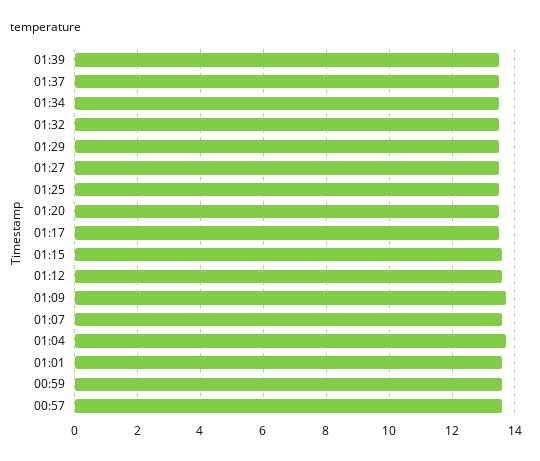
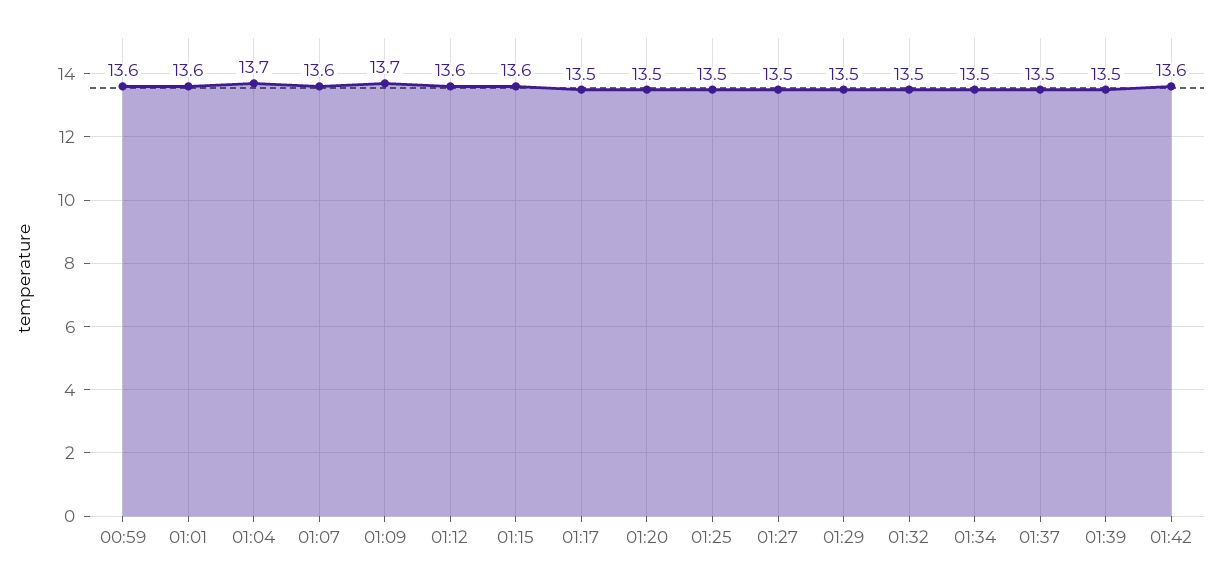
00:57: 13.5 -> none
01:42: none -> 13.6

